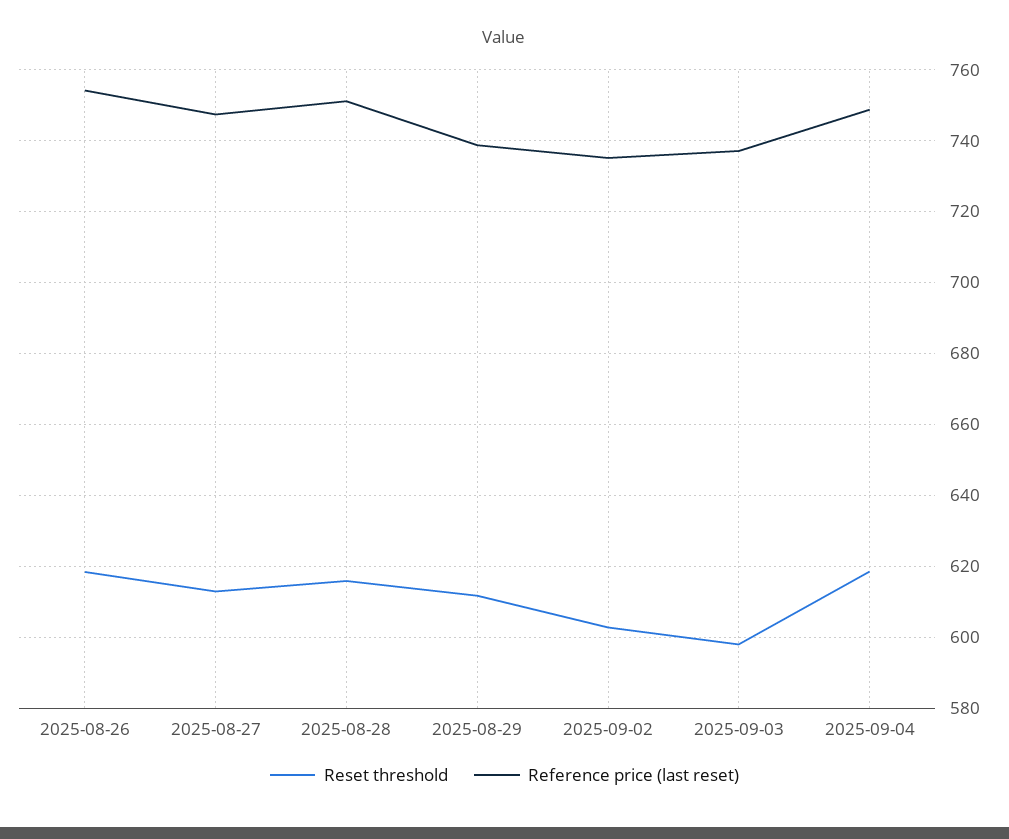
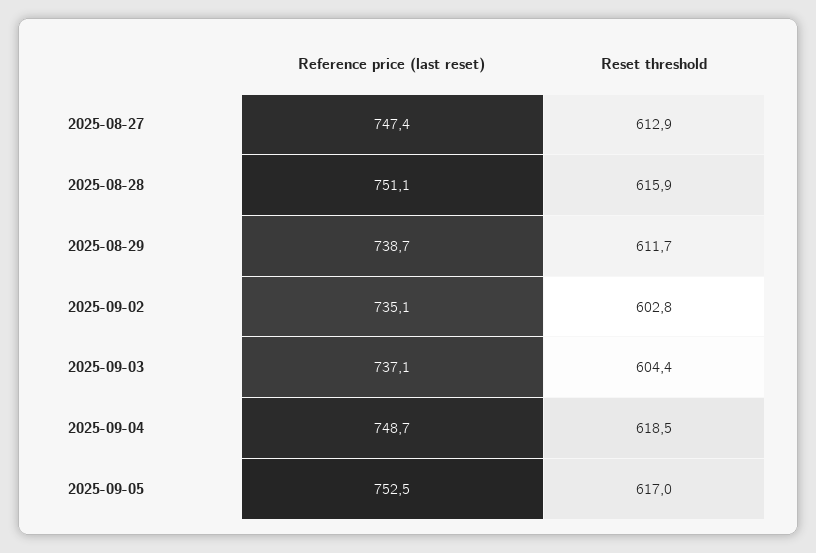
Reset threshold, 2025-08-26: 618 -> none
Reference price (last reset), 2025-08-26: 754 -> none
Reset threshold, 2025-09-03: 598 -> 604.4
Reference price (last reset), 2025-09-05: none -> 752.5
Reset threshold, 2025-09-05: none -> 617

